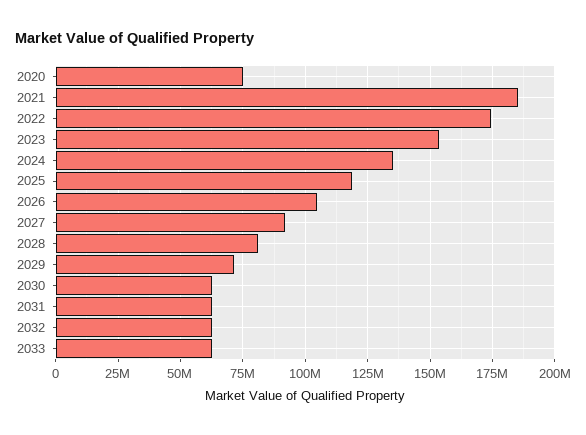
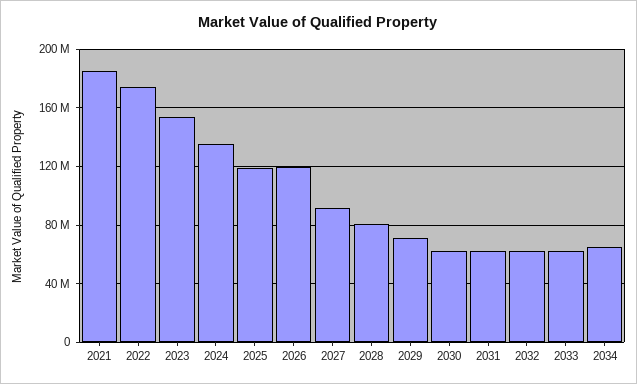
2020: 75000000 -> none
2026: 105000000 -> 120000000
2034: none -> 65000000

